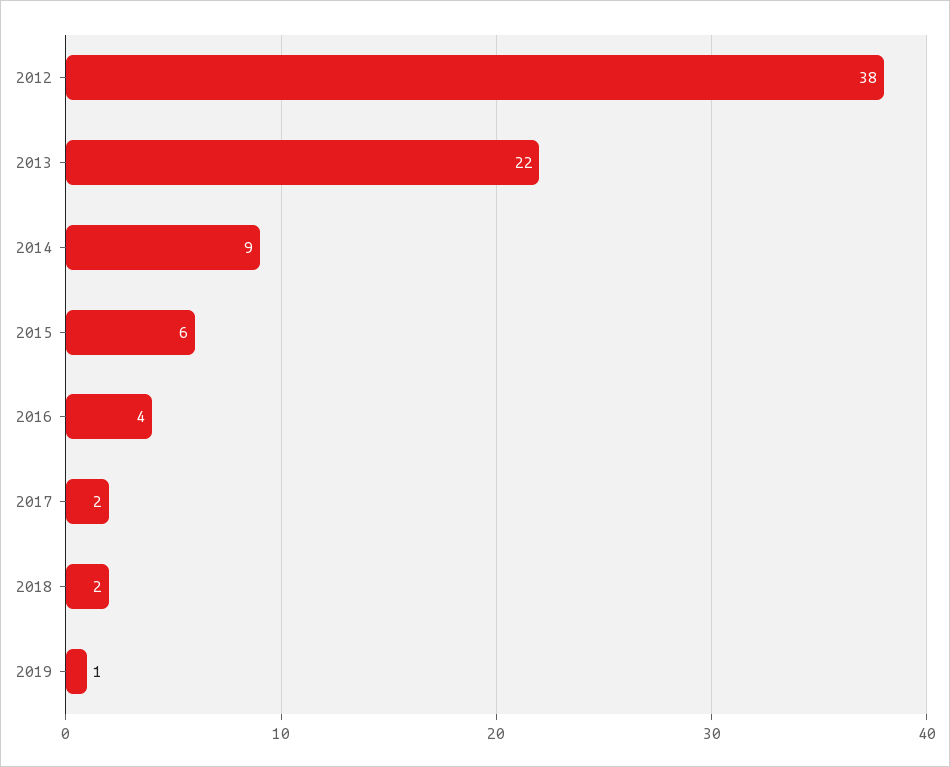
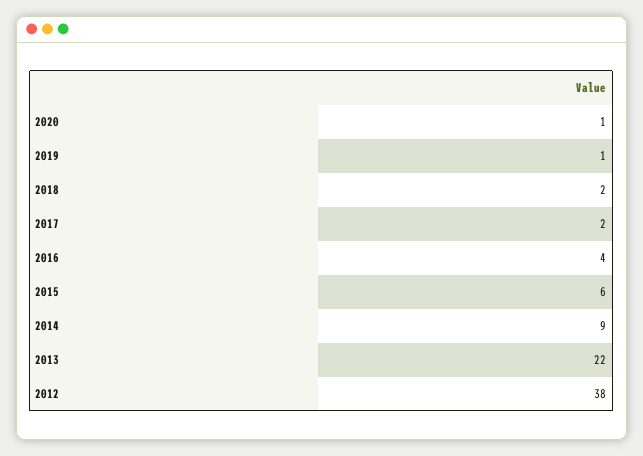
2020: none -> 1

